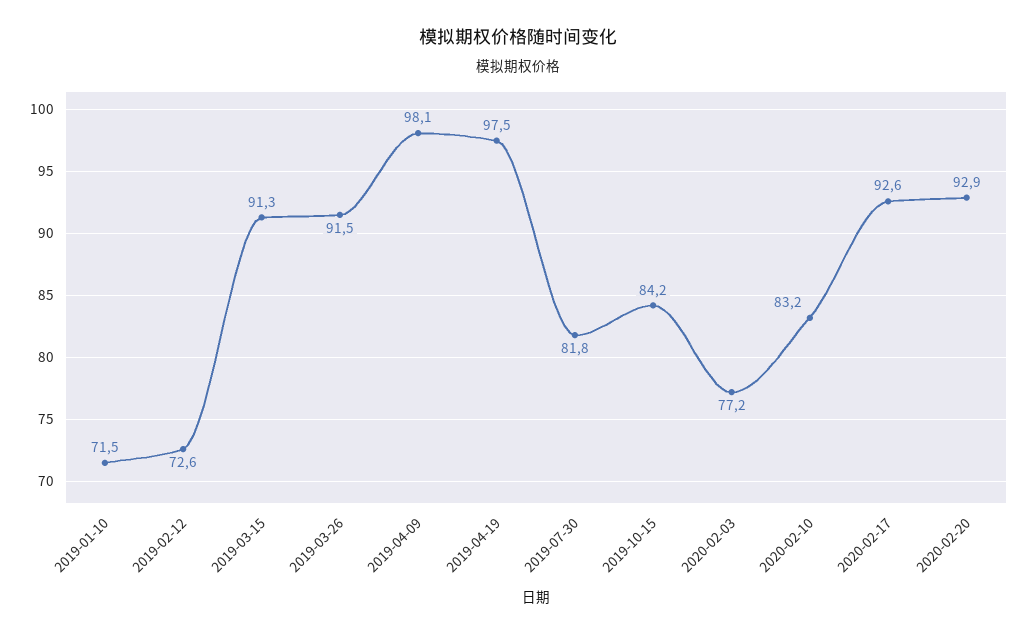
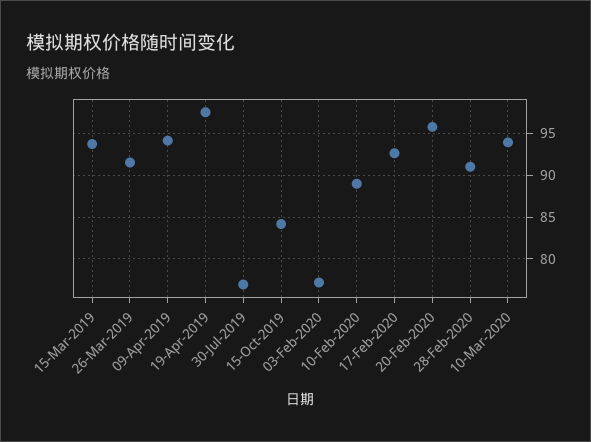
2019-01-10: 71.5 -> none
2019-02-12: 72.6 -> none
2019-03-15: 91.3 -> 94
2019-04-09: 98.1 -> 94
2019-07-30: 81.8 -> 77
2020-02-10: 83.2 -> 89
2020-02-20: 92.9 -> 96
28-Feb-2020: none -> 91
10-Mar-2020: none -> 94

